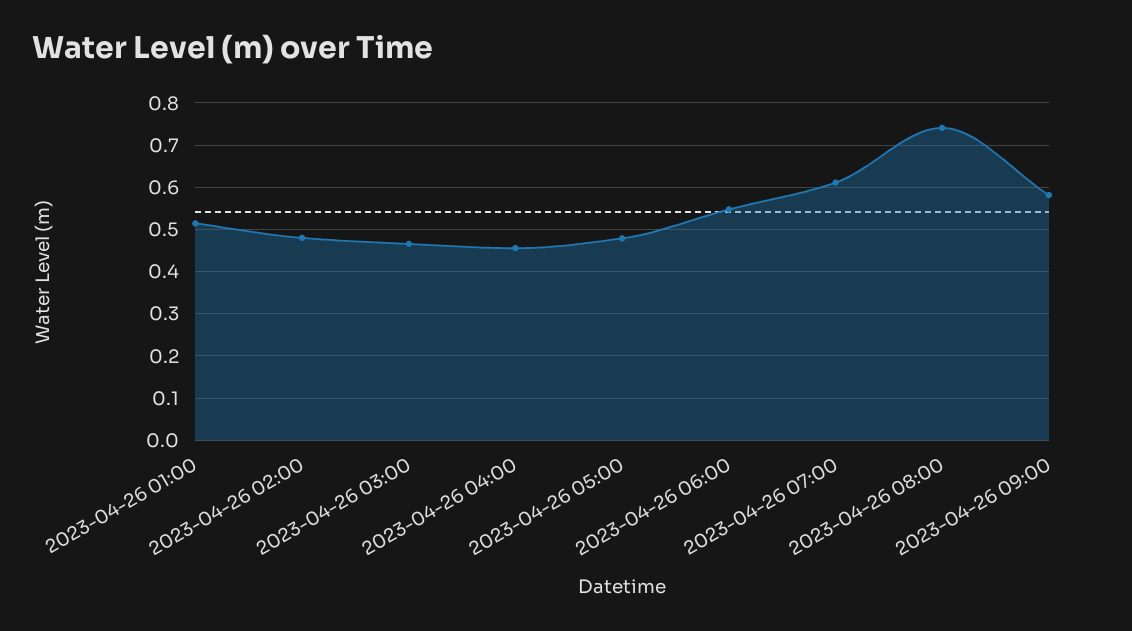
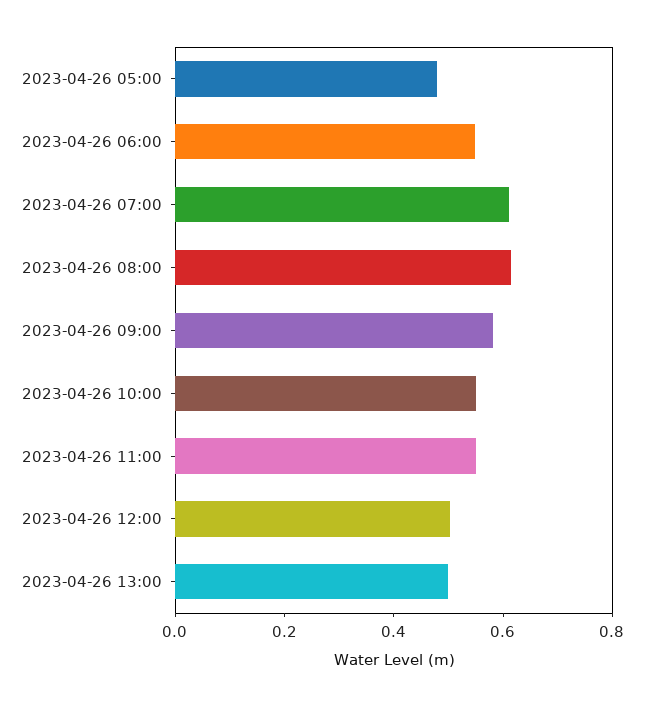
2023-04-26 01:00: 0.52 -> none
2023-04-26 02:00: 0.48 -> none
2023-04-26 03:00: 0.46 -> none
2023-04-26 04:00: 0.46 -> none
2023-04-26 08:00: 0.74 -> 0.6
2023-04-26 10:00: none -> 0.55
2023-04-26 11:00: none -> 0.55
2023-04-26 12:00: none -> 0.5
2023-04-26 13:00: none -> 0.5

